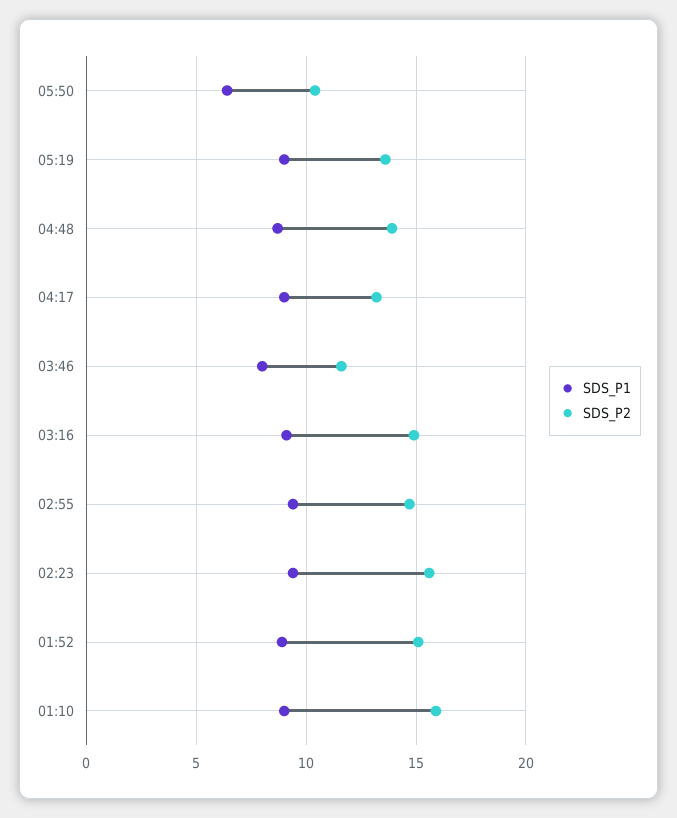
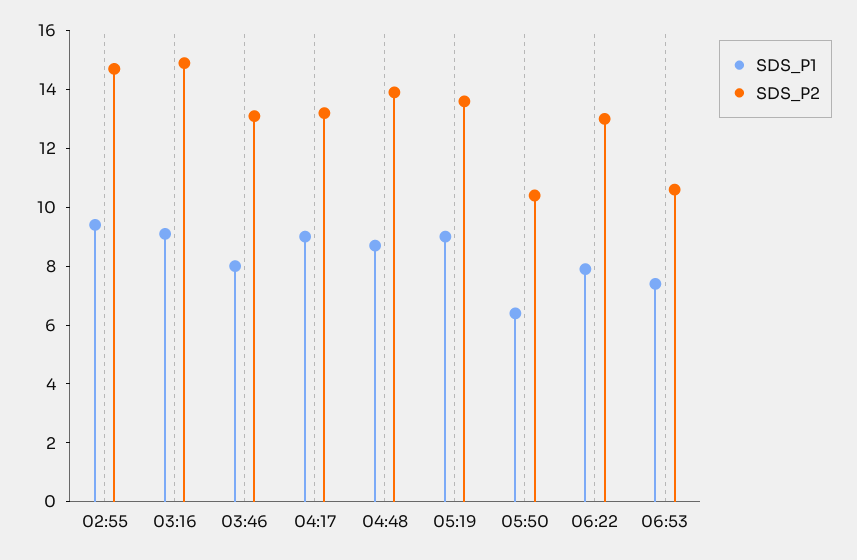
SDS_P2, 03:46: 11.5 -> 13
SDS_P1, 02:23: 9.5 -> none
SDS_P2, 02:23: 15.5 -> none
SDS_P1, 01:52: 9 -> none
SDS_P2, 01:52: 15 -> none
SDS_P1, 01:10: 9 -> none
SDS_P2, 01:10: 16 -> none
SDS_P1, 06:22: none -> 8
SDS_P2, 06:22: none -> 13
SDS_P1, 06:53: none -> 7.5
SDS_P2, 06:53: none -> 10.5

